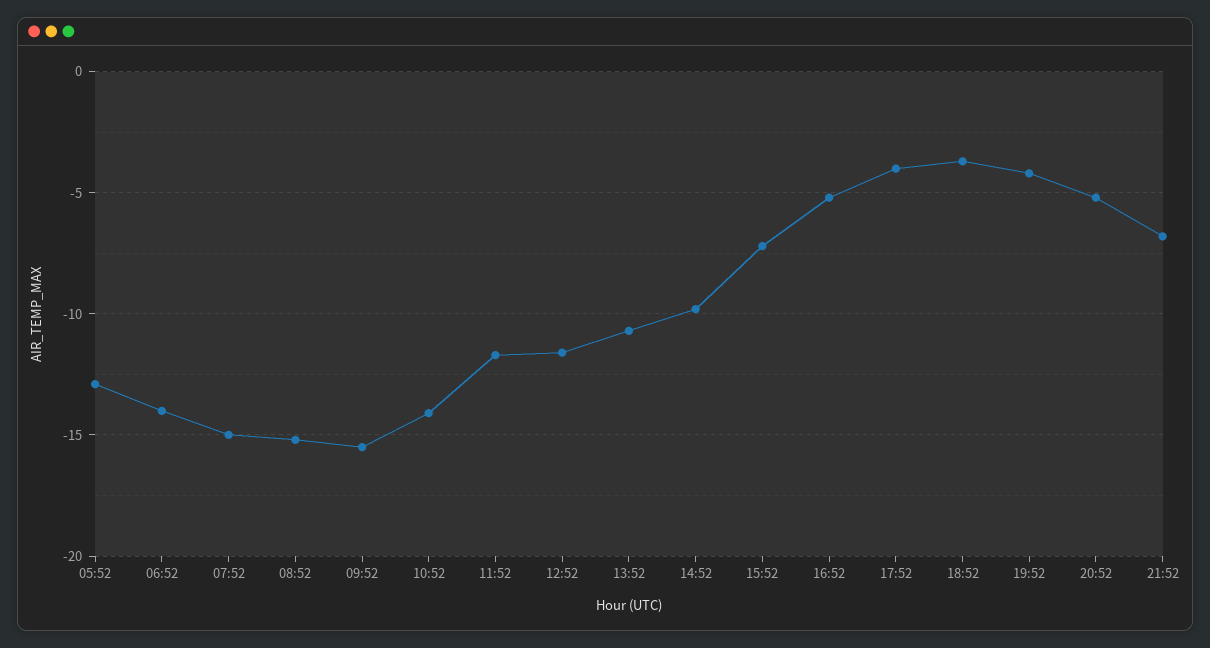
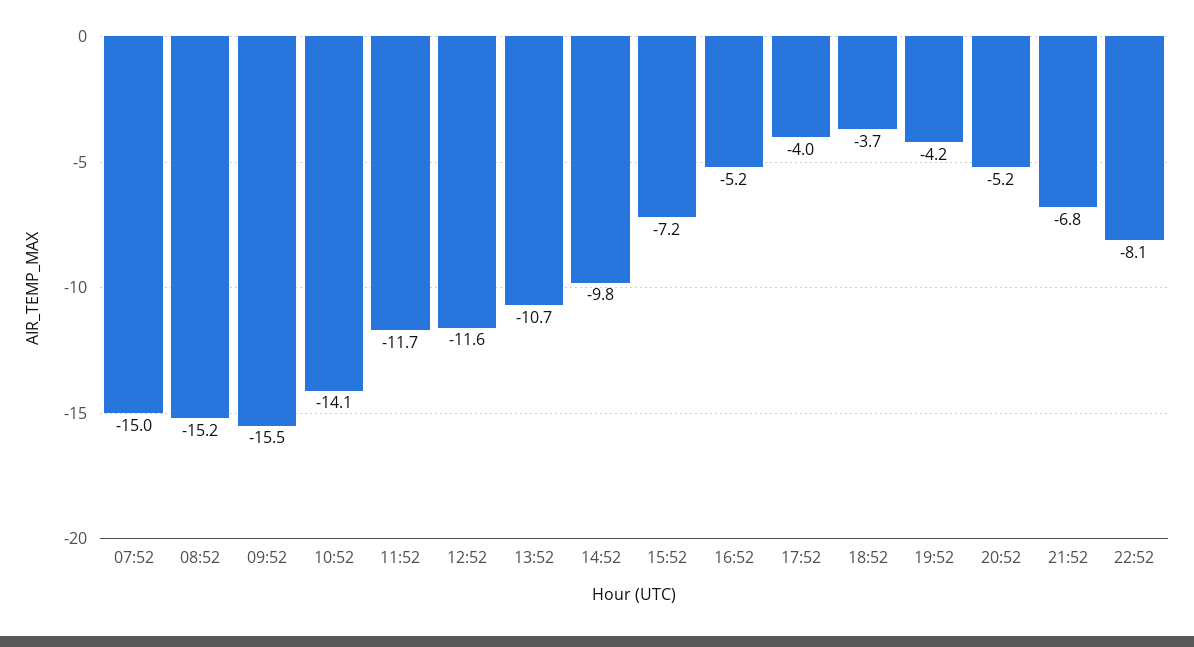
05:52: -13 -> none
06:52: -14 -> none
22:52: none -> -8.1

